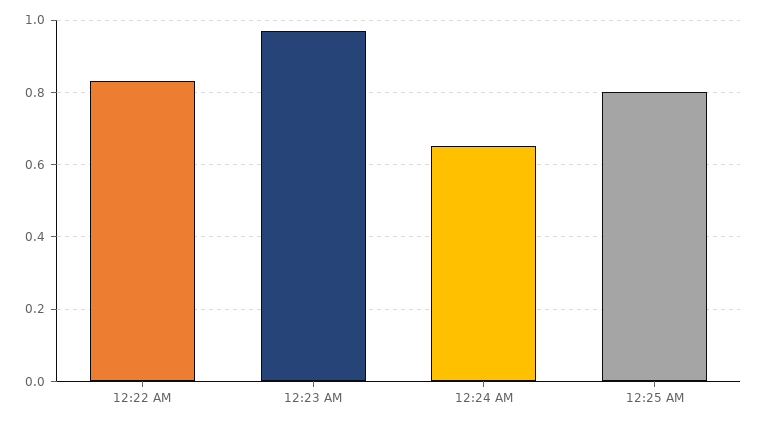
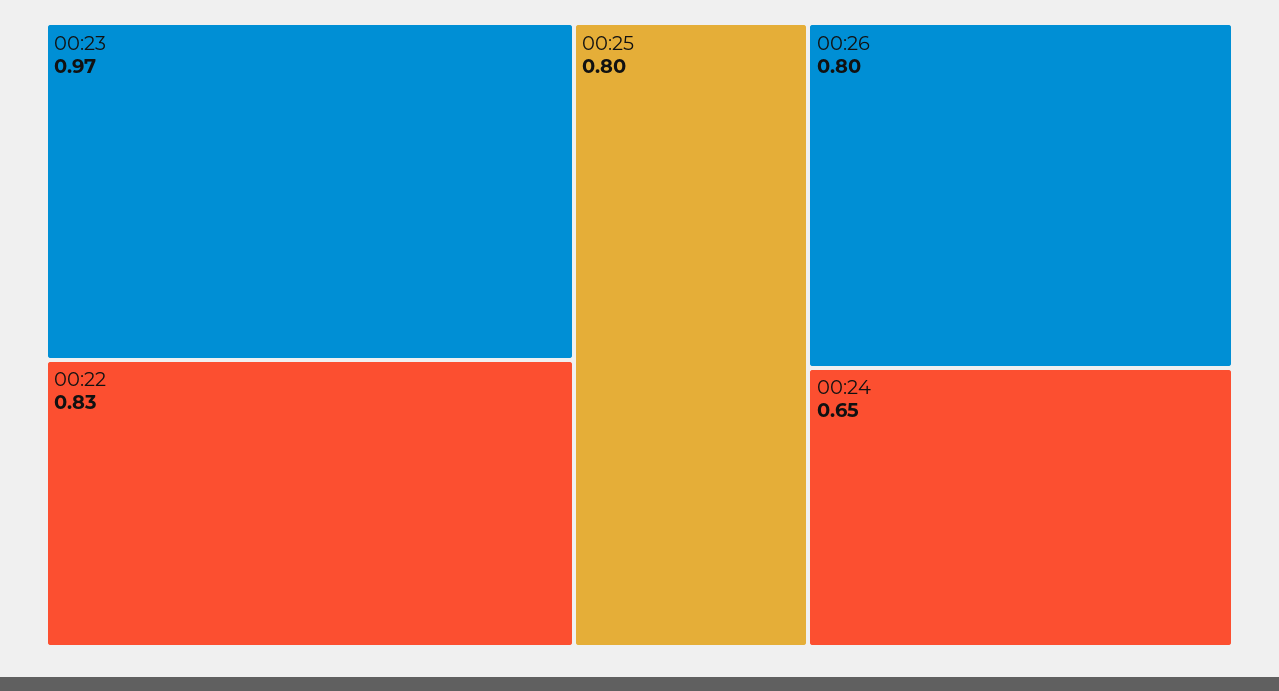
00:26: none -> 0.8

